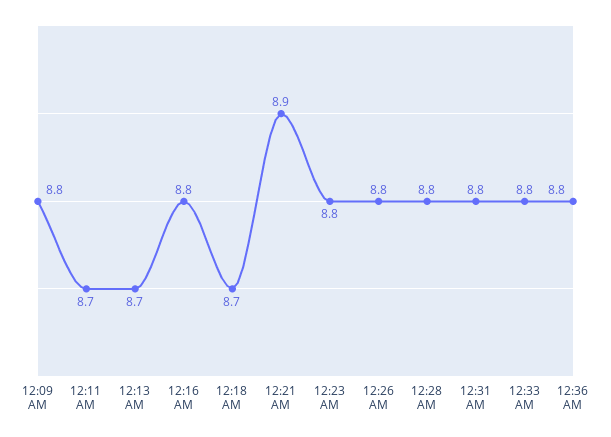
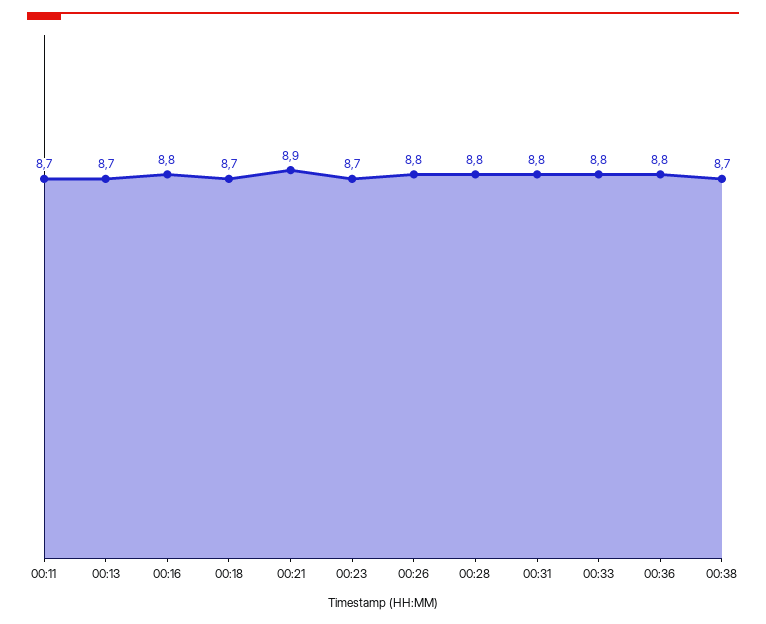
12:09 AM: 8.8 -> none
12:23 AM: 8.8 -> 8.7
00:38: none -> 8.7

